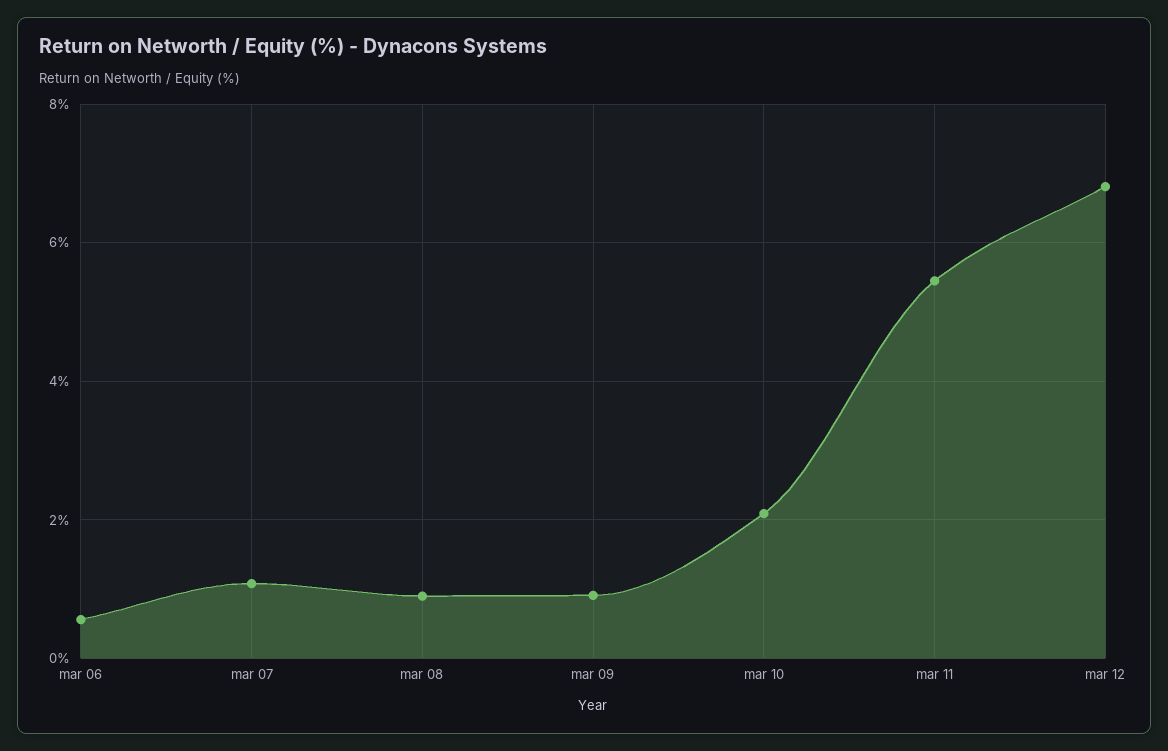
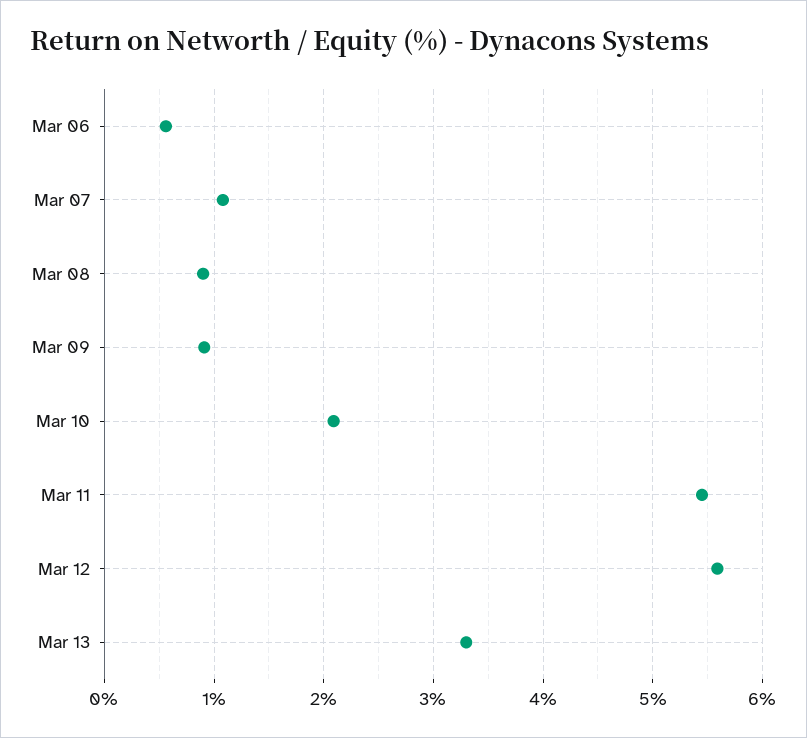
mar 12: 6.8 -> 5.6
Mar 13: none -> 3.3

